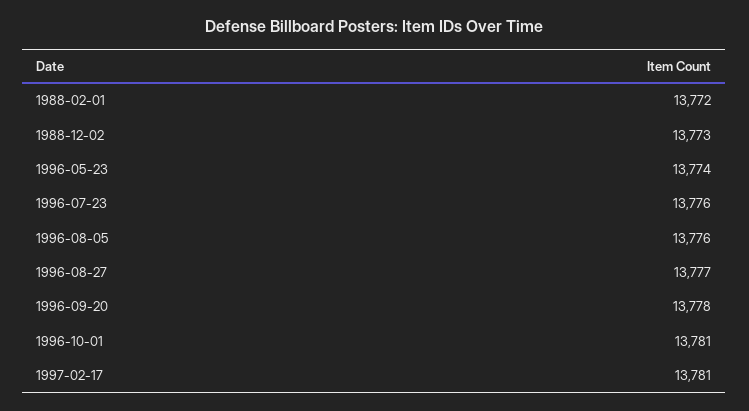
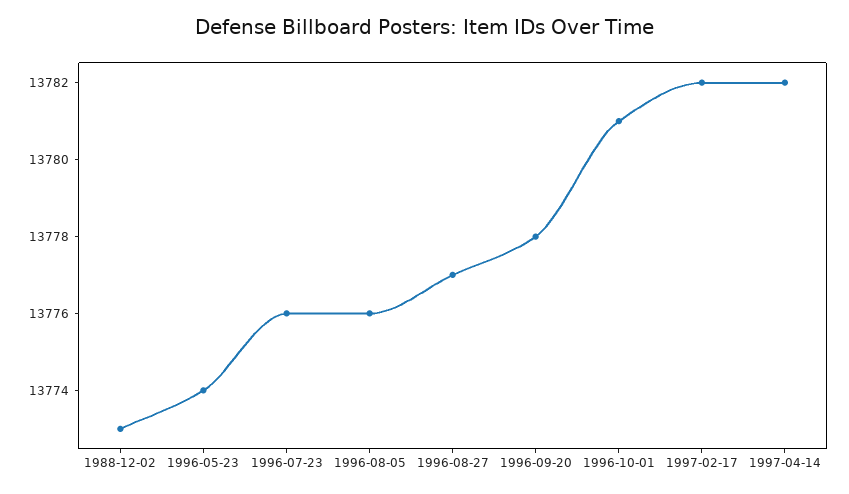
1988-02-01: 13772 -> none
1997-02-17: 13781 -> 13782
1997-04-14: none -> 13782

